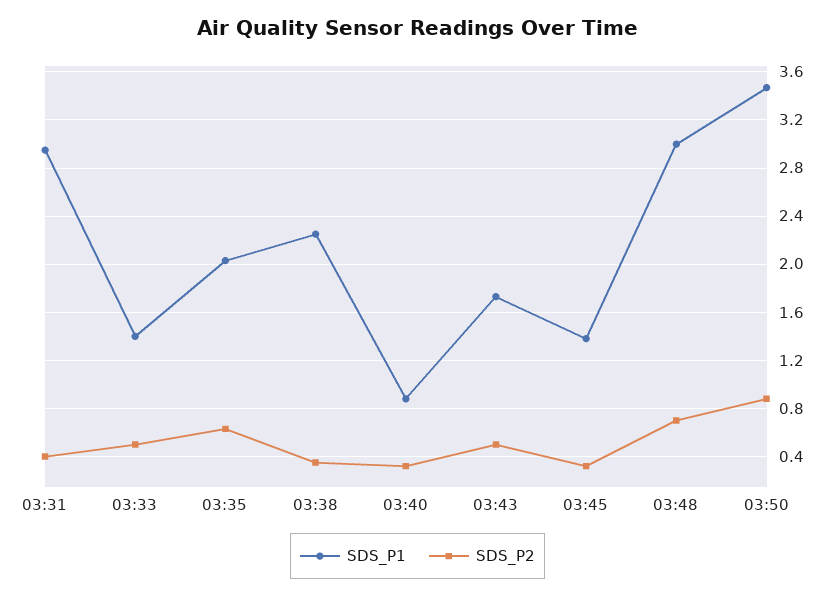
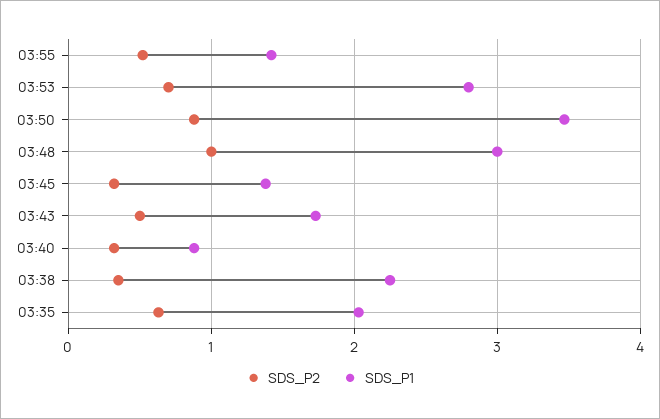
SDS_P1, 03:31: 2.95 -> none
SDS_P2, 03:31: 0.4 -> none
SDS_P1, 03:33: 1.4 -> none
SDS_P2, 03:33: 0.5 -> none
SDS_P2, 03:48: 0.7 -> 1
SDS_P2, 03:55: none -> 0.5
SDS_P1, 03:55: none -> 1.4
SDS_P2, 03:53: none -> 0.7
SDS_P1, 03:53: none -> 2.8

